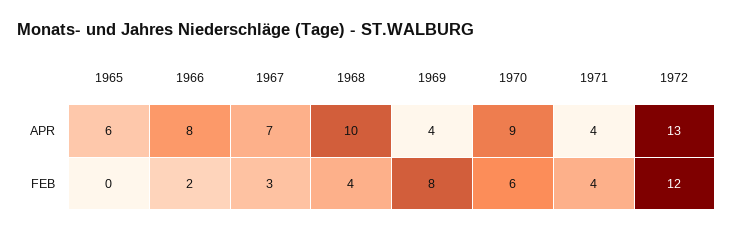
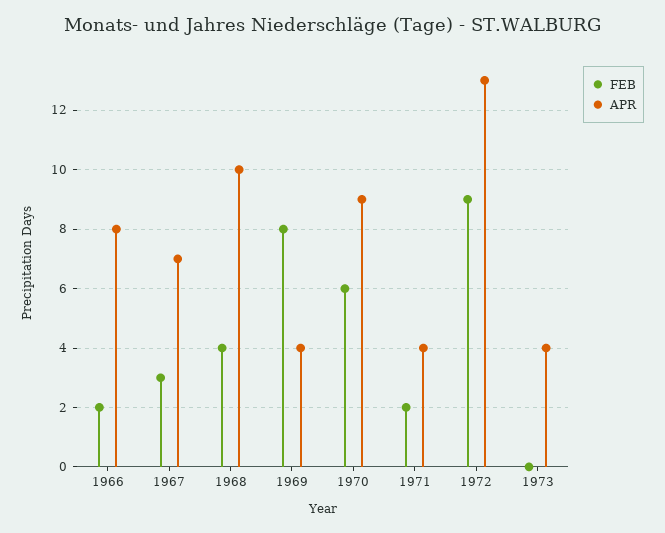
APR, 1965: 6 -> none
FEB, 1965: 0 -> none
FEB, 1971: 4 -> 2
FEB, 1972: 12 -> 9
FEB, 1973: none -> 0
APR, 1973: none -> 4

